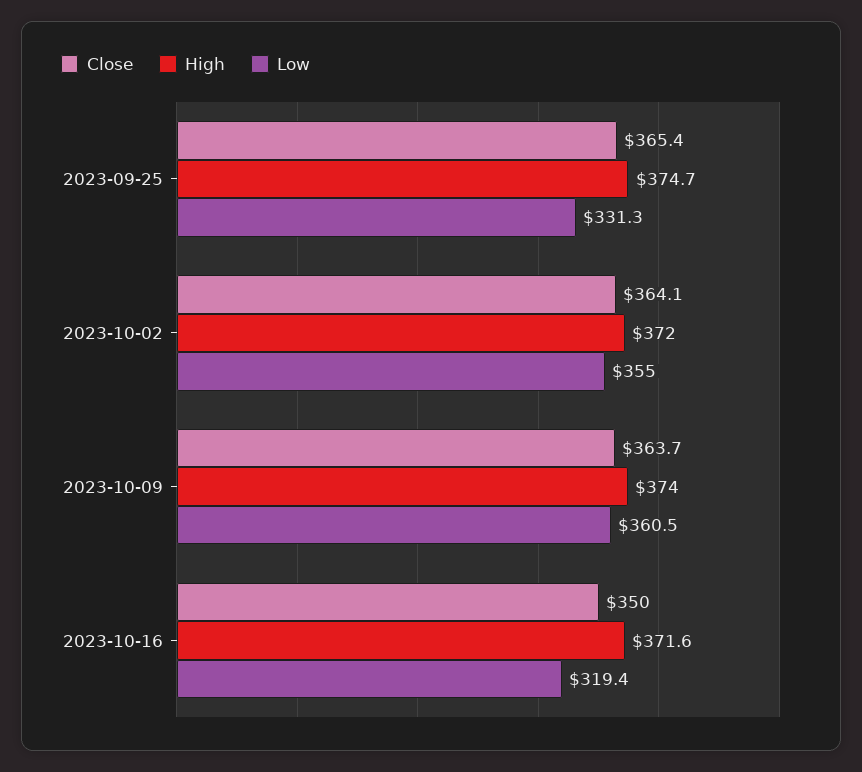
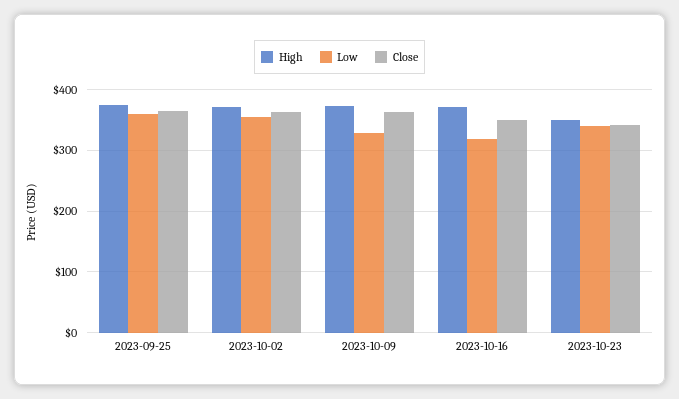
Low, 2023-09-25: 331.3 -> 360
Low, 2023-10-09: 360.5 -> 330
High, 2023-10-23: none -> 350
Low, 2023-10-23: none -> 340
Close, 2023-10-23: none -> 340

